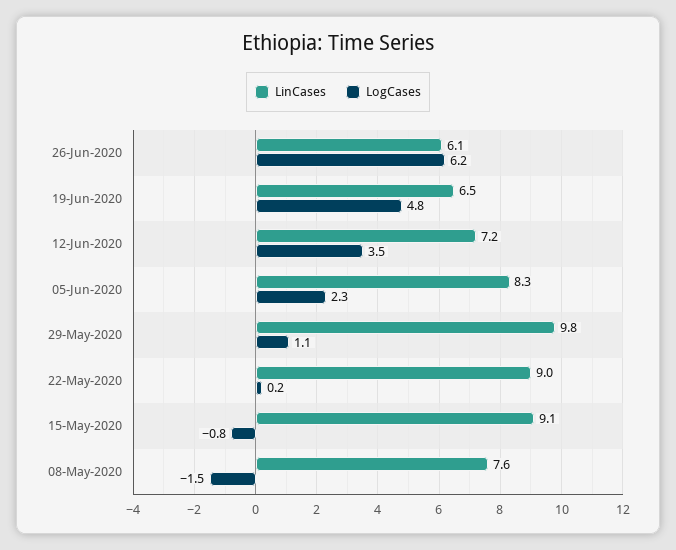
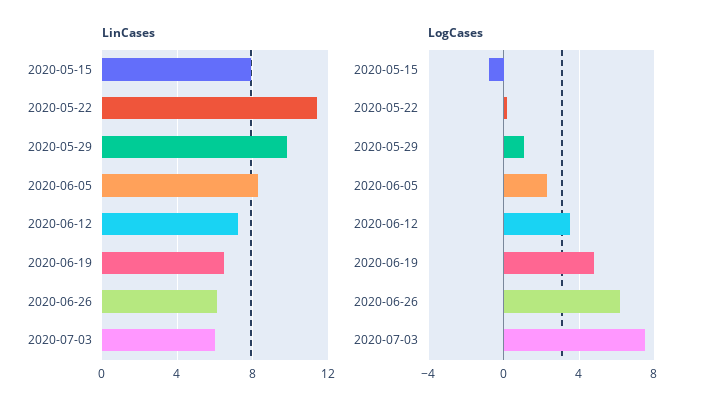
LinCases, 22-May-2020: 9 -> 11.5
LinCases, 15-May-2020: 9.1 -> 8
LinCases, 08-May-2020: 7.6 -> none
LogCases, 08-May-2020: -1.5 -> none
LinCases, 2020-07-03: none -> 6
LogCases, 2020-07-03: none -> 7.5

